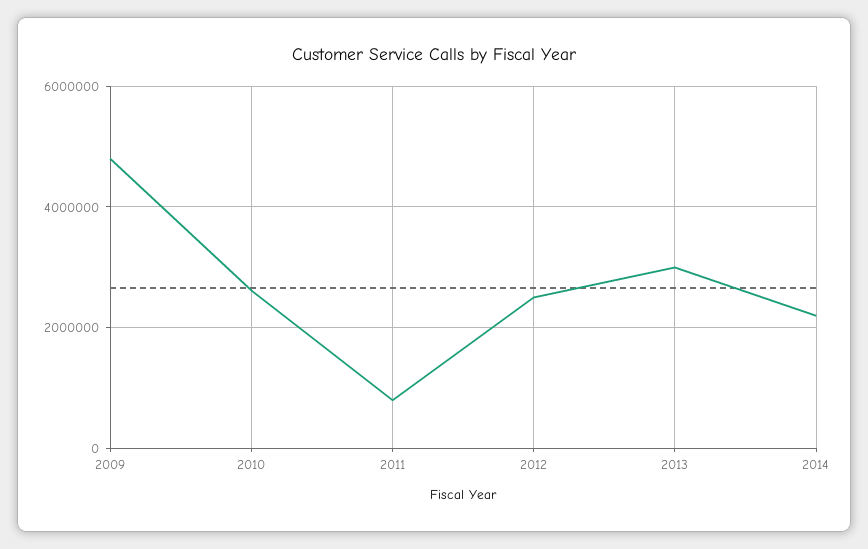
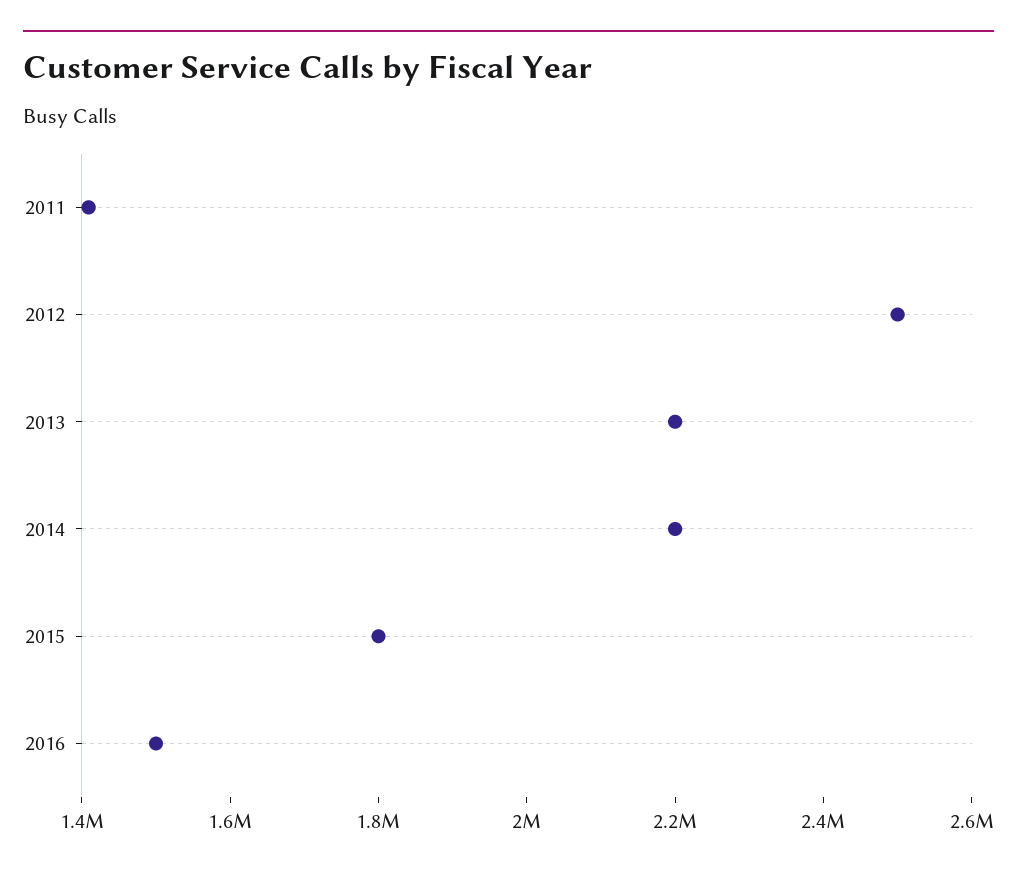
2009: 4800000 -> none
2010: 2600000 -> none
2011: 800000 -> 1400000
2013: 3000000 -> 2200000
2015: none -> 1800000
2016: none -> 1500000

